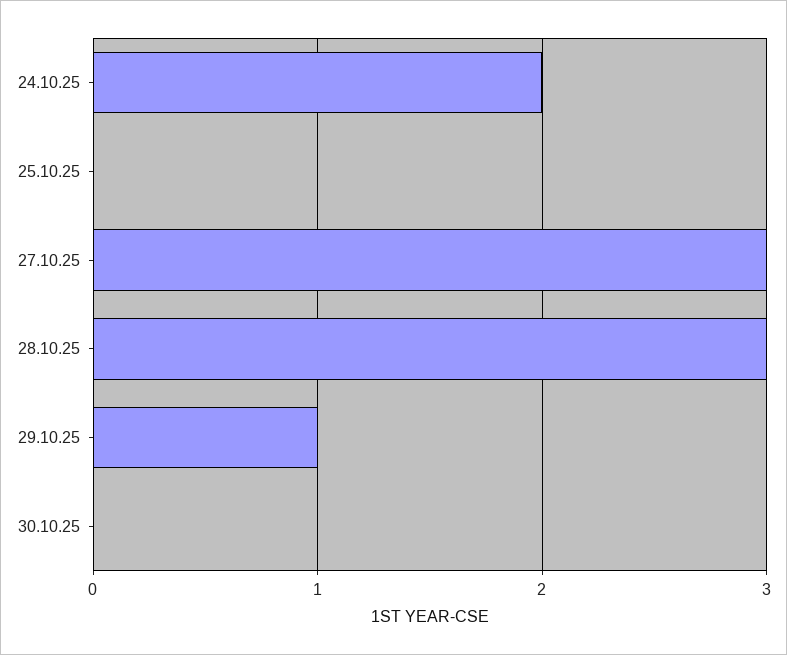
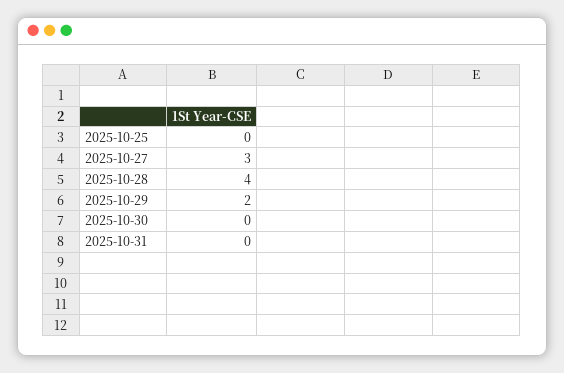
24.10.25: 2 -> none
28.10.25: 3 -> 4
29.10.25: 1 -> 2
2025-10-31: none -> 0

